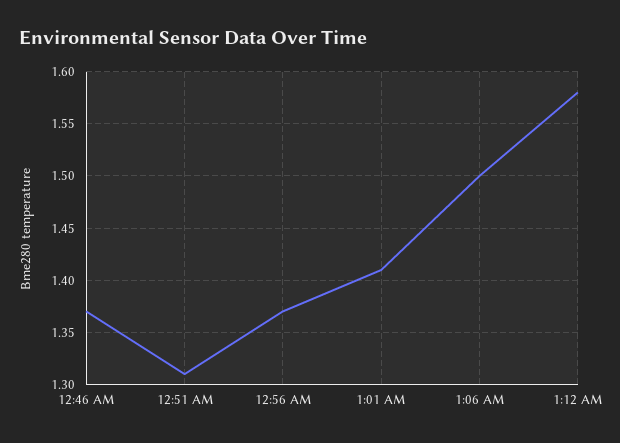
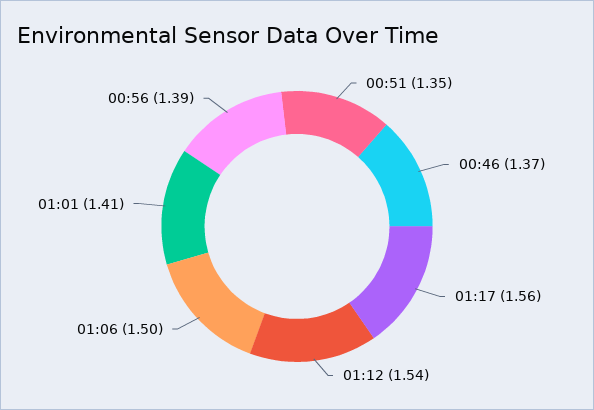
12:51 AM: 1.31 -> 1.35
12:56 AM: 1.37 -> 1.39
1:12 AM: 1.58 -> 1.54
01:17: none -> 1.56

